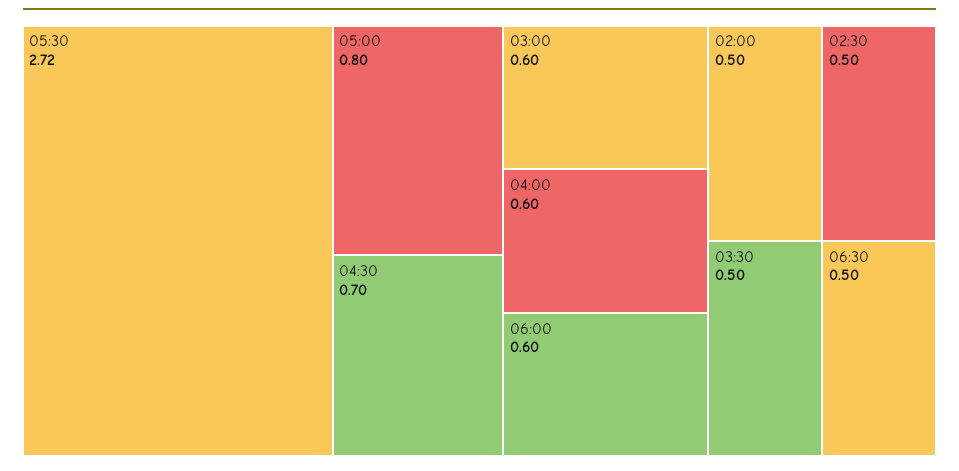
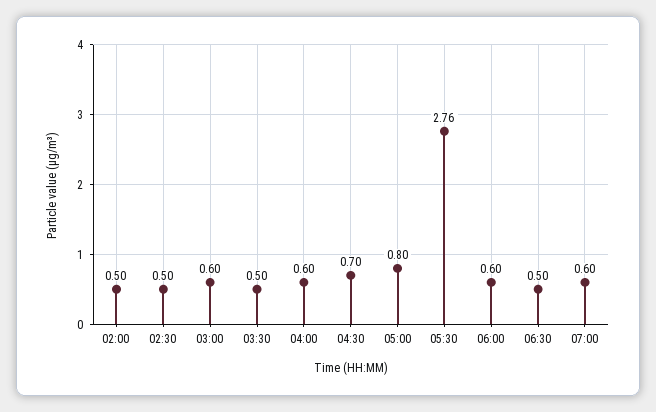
05:30: 2.72 -> 2.76
07:00: none -> 0.6

